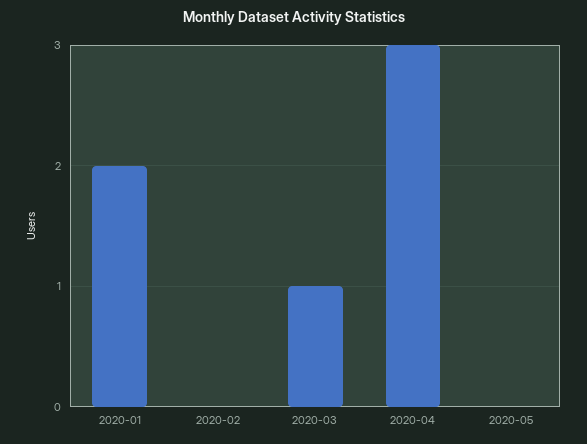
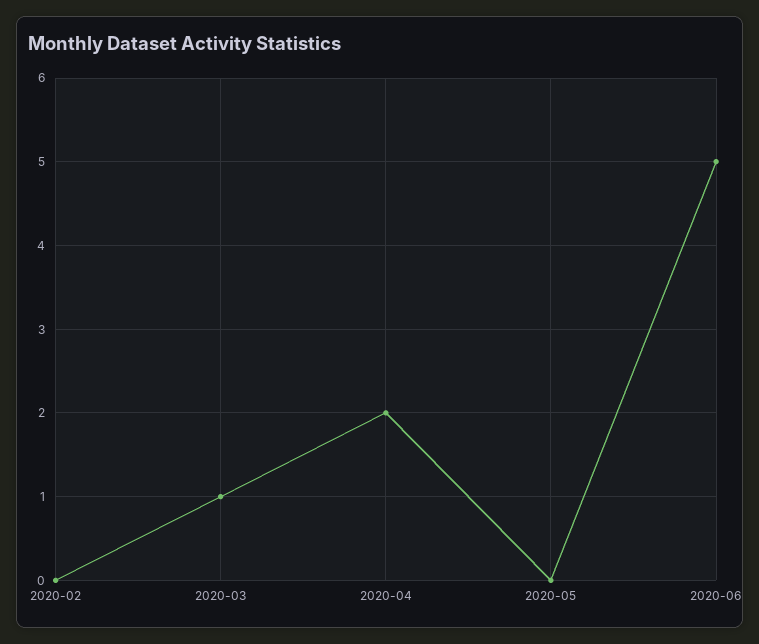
2020-01: 2 -> none
2020-04: 3 -> 2
2020-06: none -> 5

